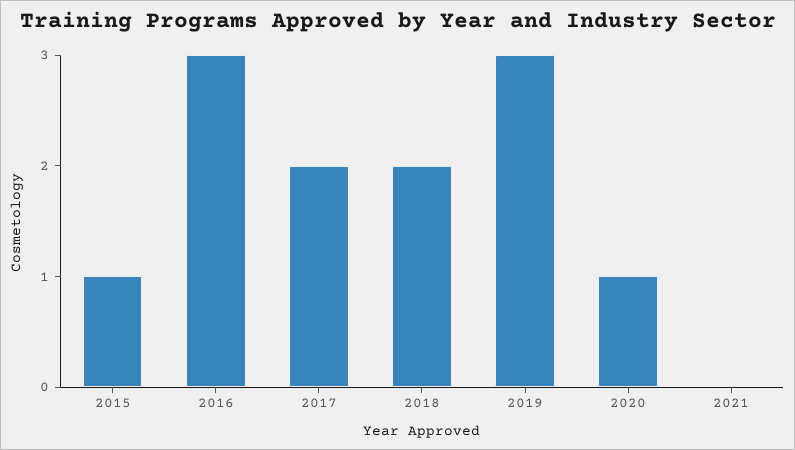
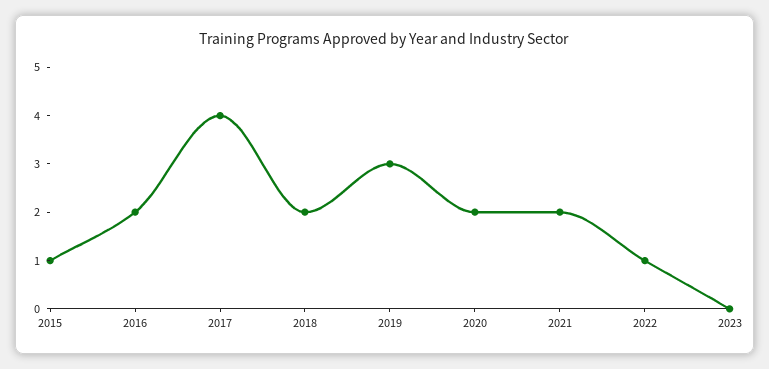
2016: 3 -> 2
2017: 2 -> 4
2020: 1 -> 2
2021: 0 -> 2
2022: none -> 1
2023: none -> 0

